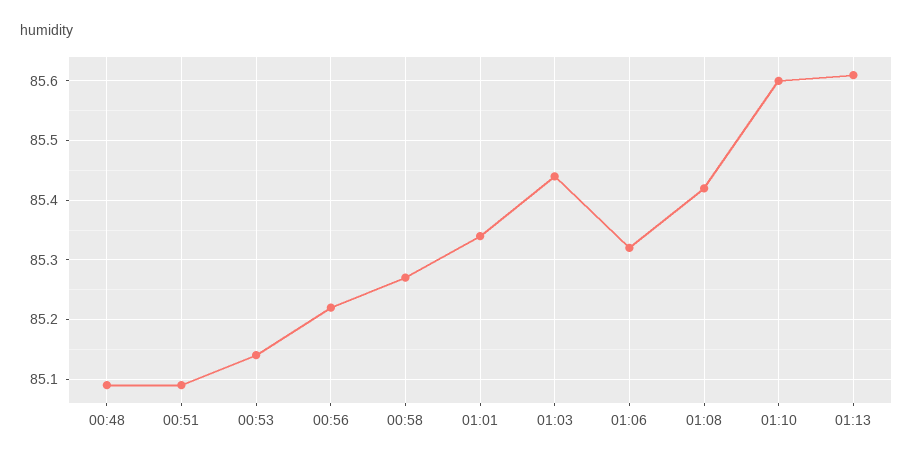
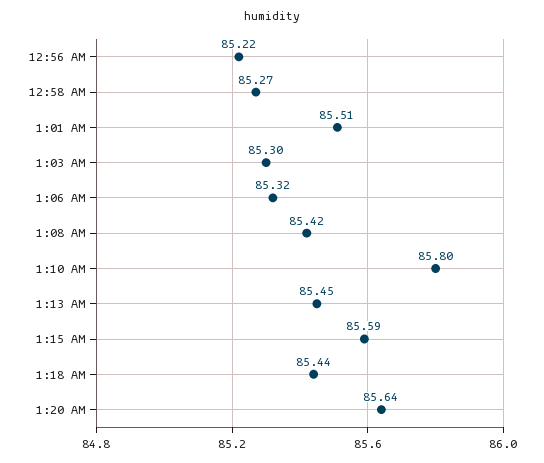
00:48: 85.1 -> none
00:51: 85.1 -> none
00:53: 85.15 -> none
01:01: 85.35 -> 85.51
01:03: 85.45 -> 85.3
01:10: 85.6 -> 85.8
01:13: 85.6 -> 85.45
1:15 AM: none -> 85.59
1:18 AM: none -> 85.44
1:20 AM: none -> 85.64

